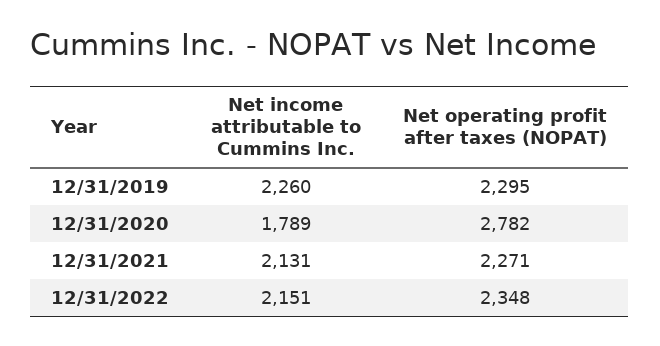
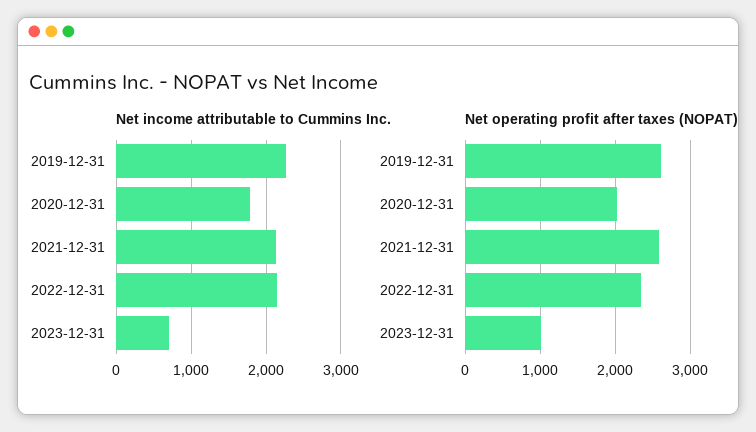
Net operating profit after taxes (NOPAT), 12/31/2019: 2295 -> 2600
Net operating profit after taxes (NOPAT), 12/31/2020: 2782 -> 2000
Net operating profit after taxes (NOPAT), 12/31/2021: 2271 -> 2600
Net income attributable to Cummins Inc., 2023-12-31: none -> 700
Net operating profit after taxes (NOPAT), 2023-12-31: none -> 1000

